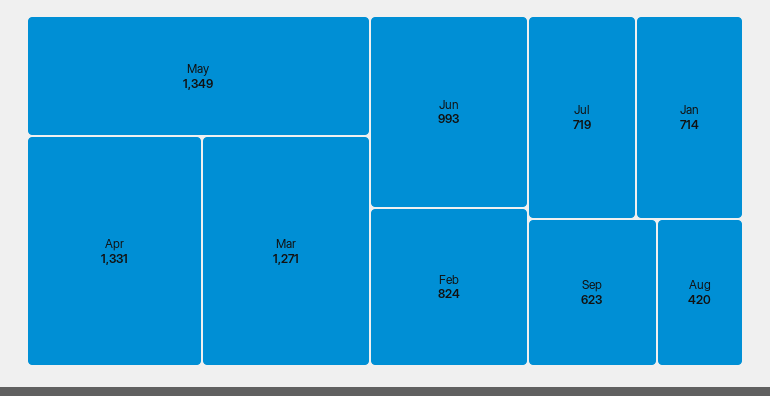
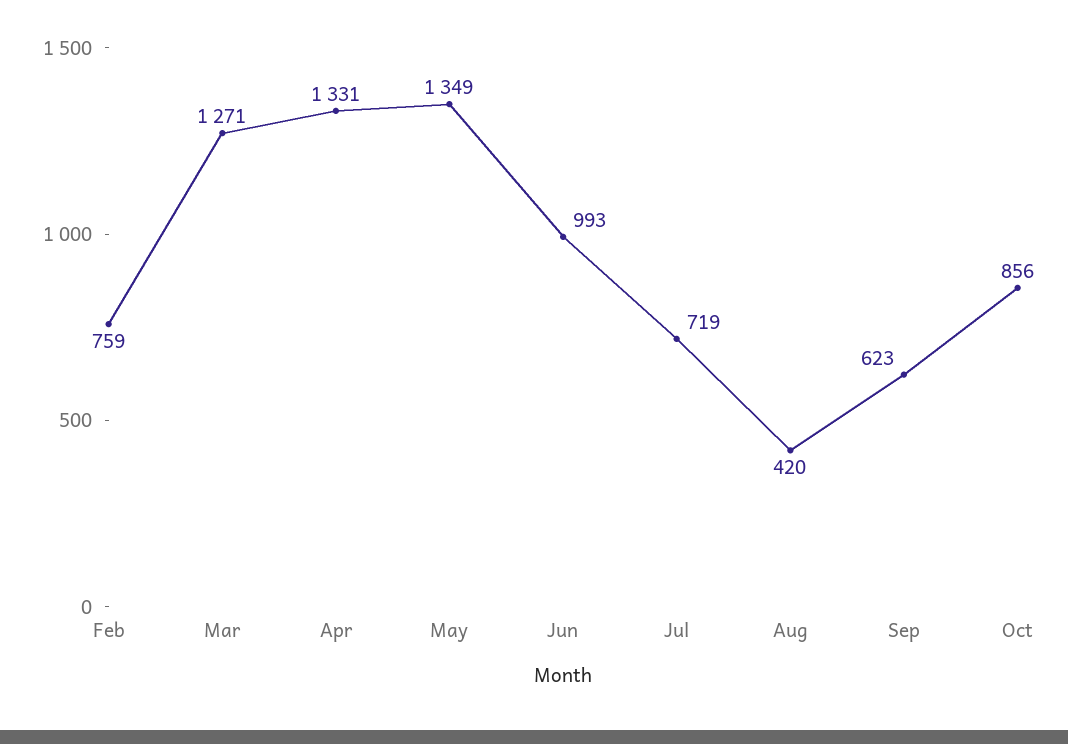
Feb: 824 -> 759
Jan: 714 -> none
Oct: none -> 856

